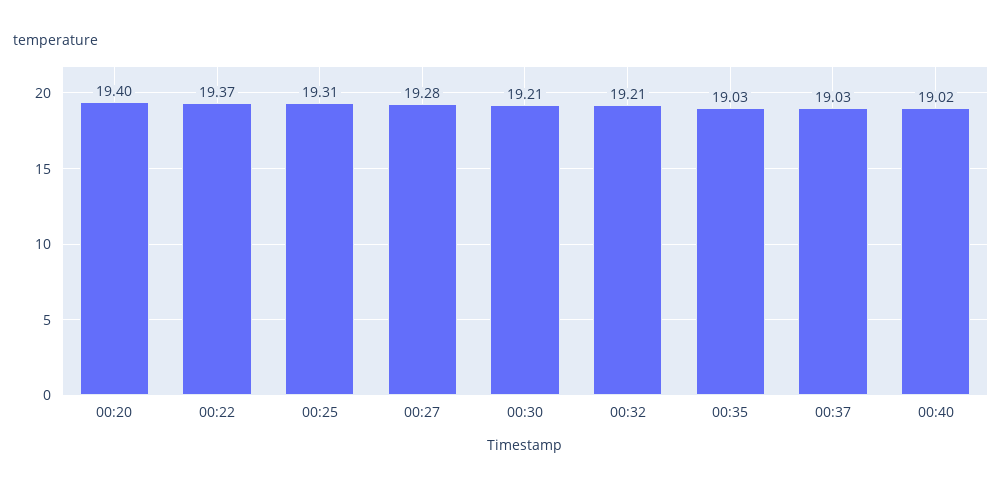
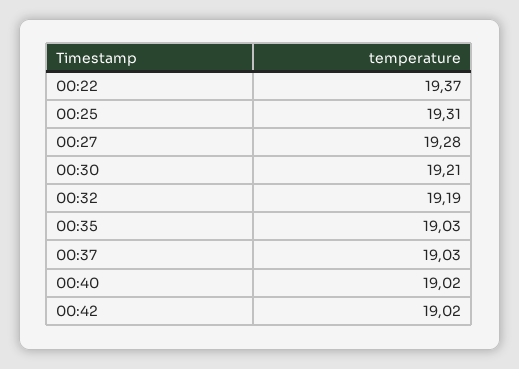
00:20: 19.4 -> none
00:32: 19.21 -> 19.19
00:42: none -> 19.02

